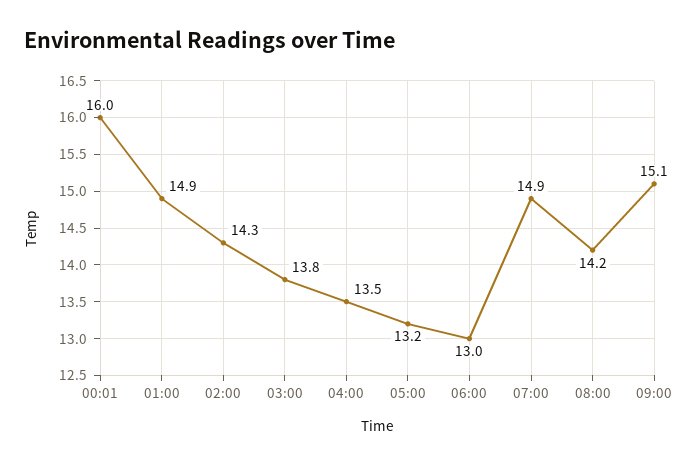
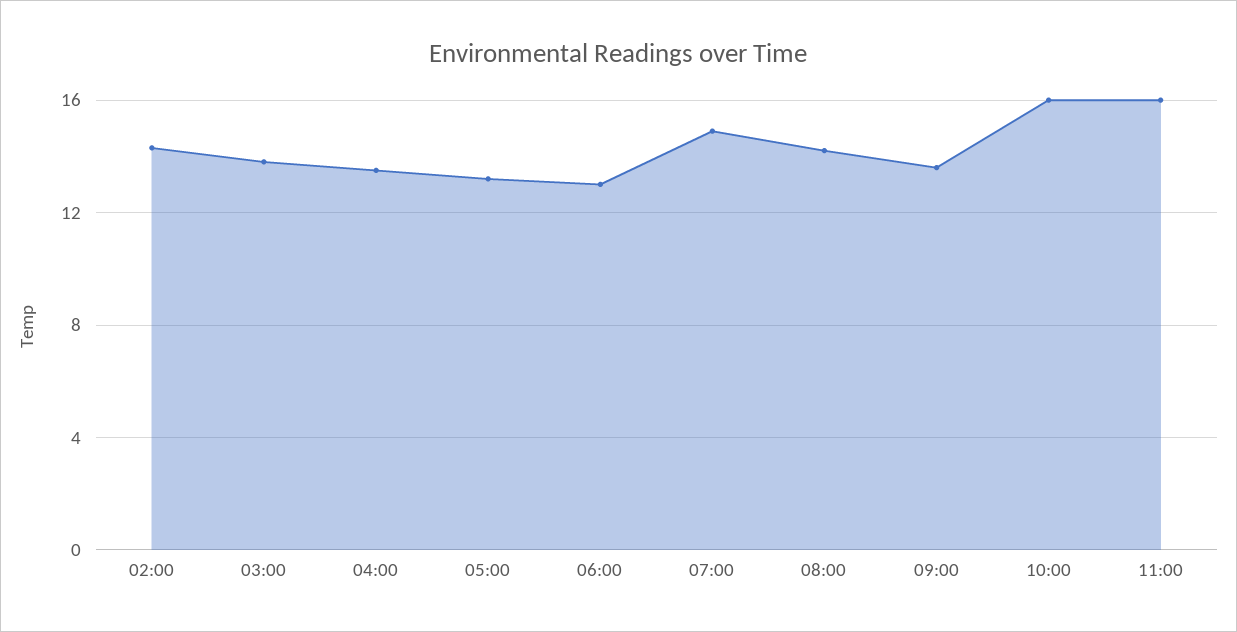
00:01: 16 -> none
01:00: 14.9 -> none
09:00: 15.1 -> 13.5
10:00: none -> 16
11:00: none -> 16

